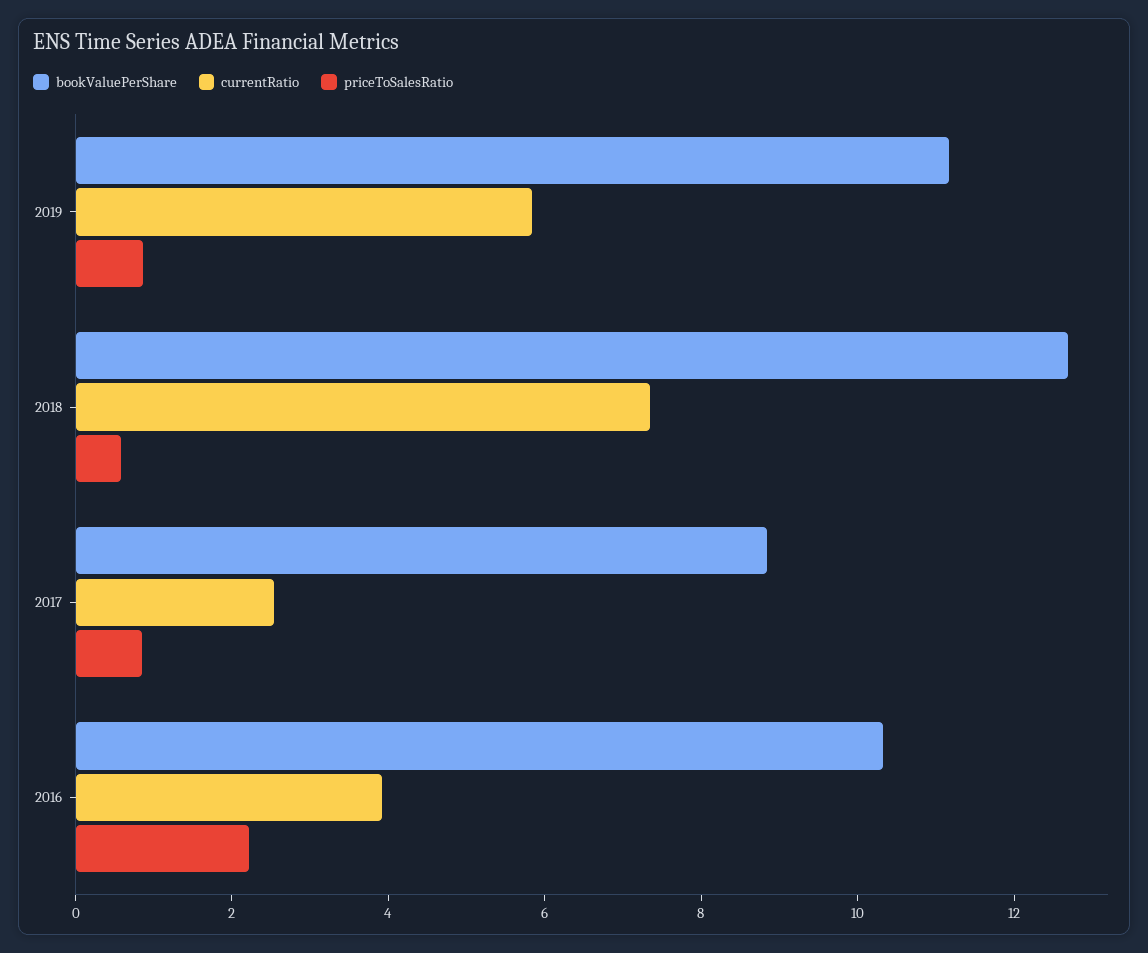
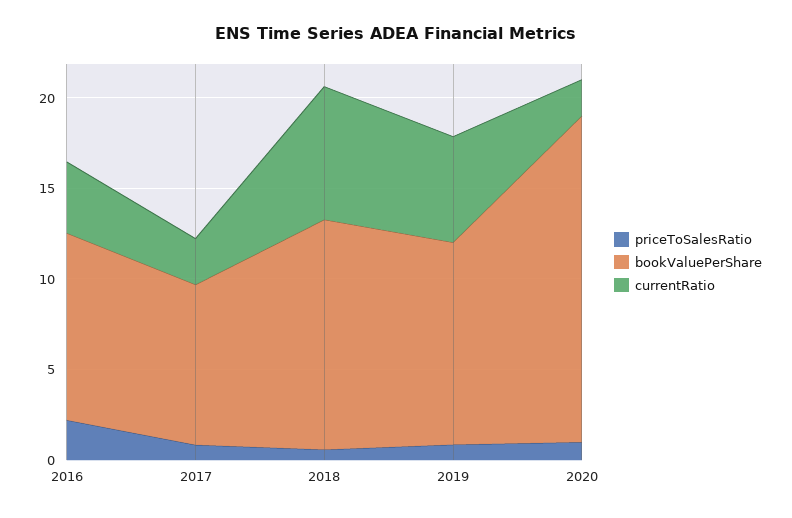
priceToSalesRatio, 2020: none -> 1
bookValuePerShare, 2020: none -> 18
currentRatio, 2020: none -> 2

